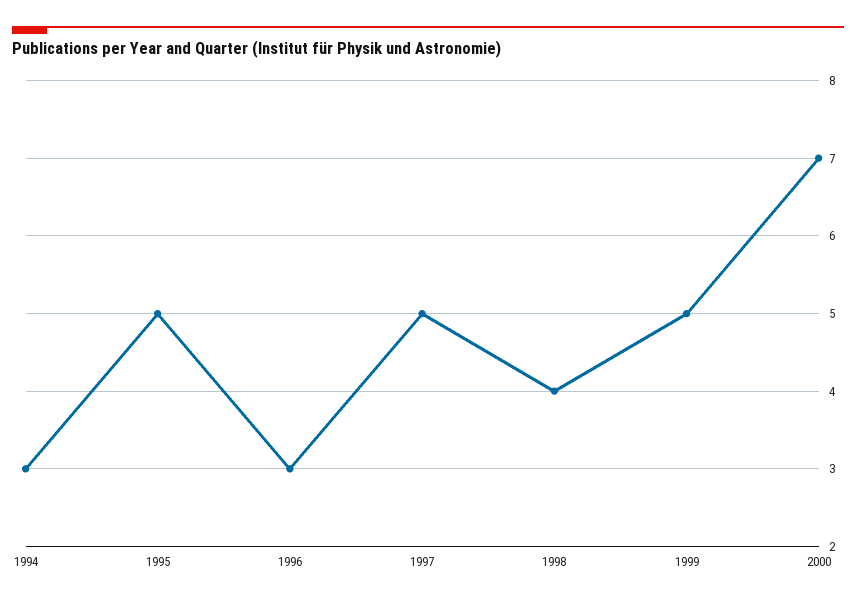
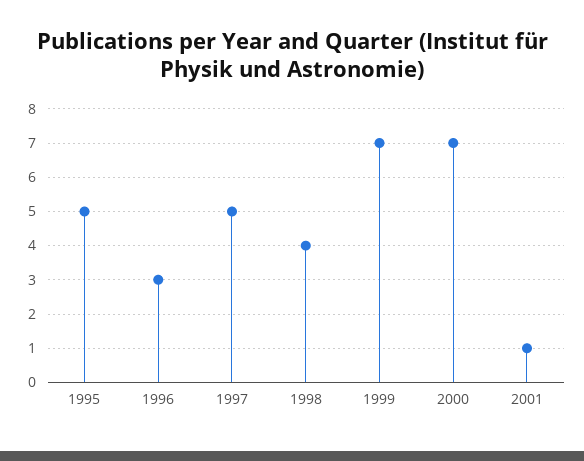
1994: 3 -> none
1999: 5 -> 7
2001: none -> 1

